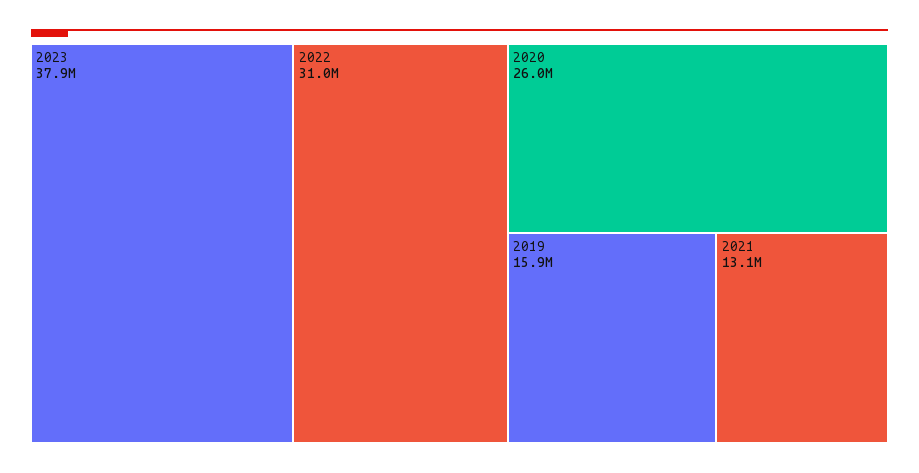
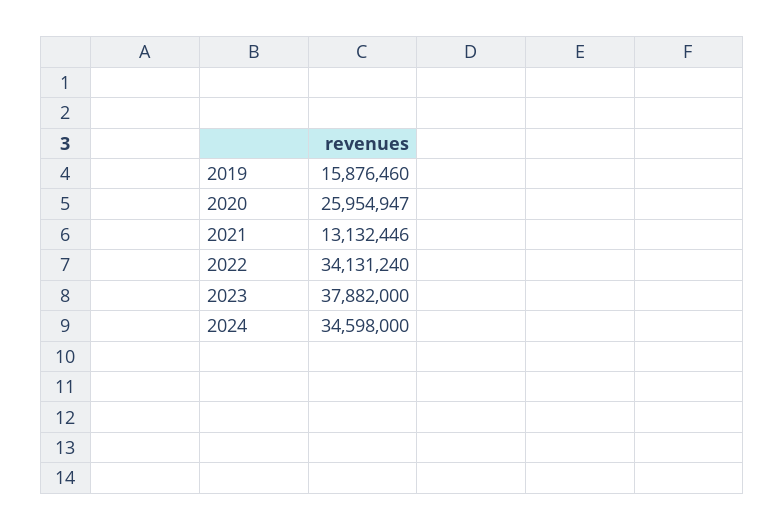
2022: 31000000 -> 34131240
2024: none -> 34598000

